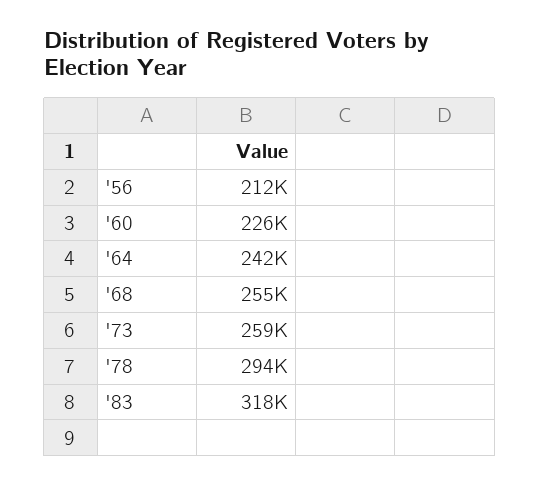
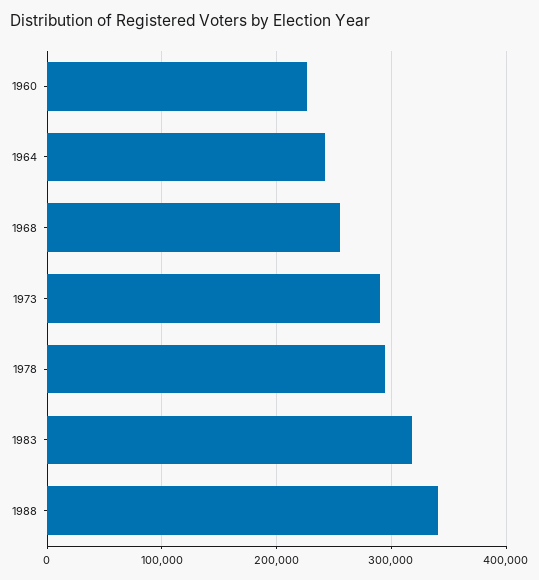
'56: 212000 -> none
'73: 259000 -> 290000
1988: none -> 340000

